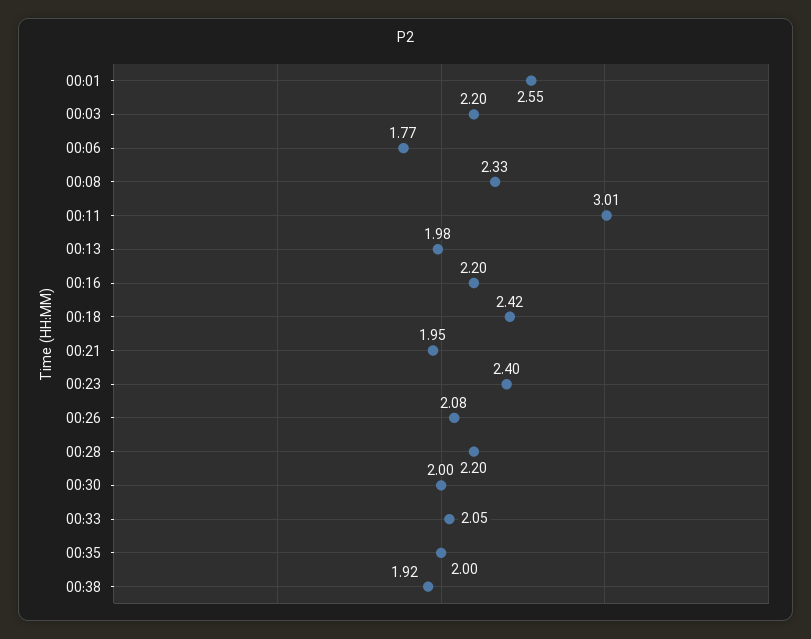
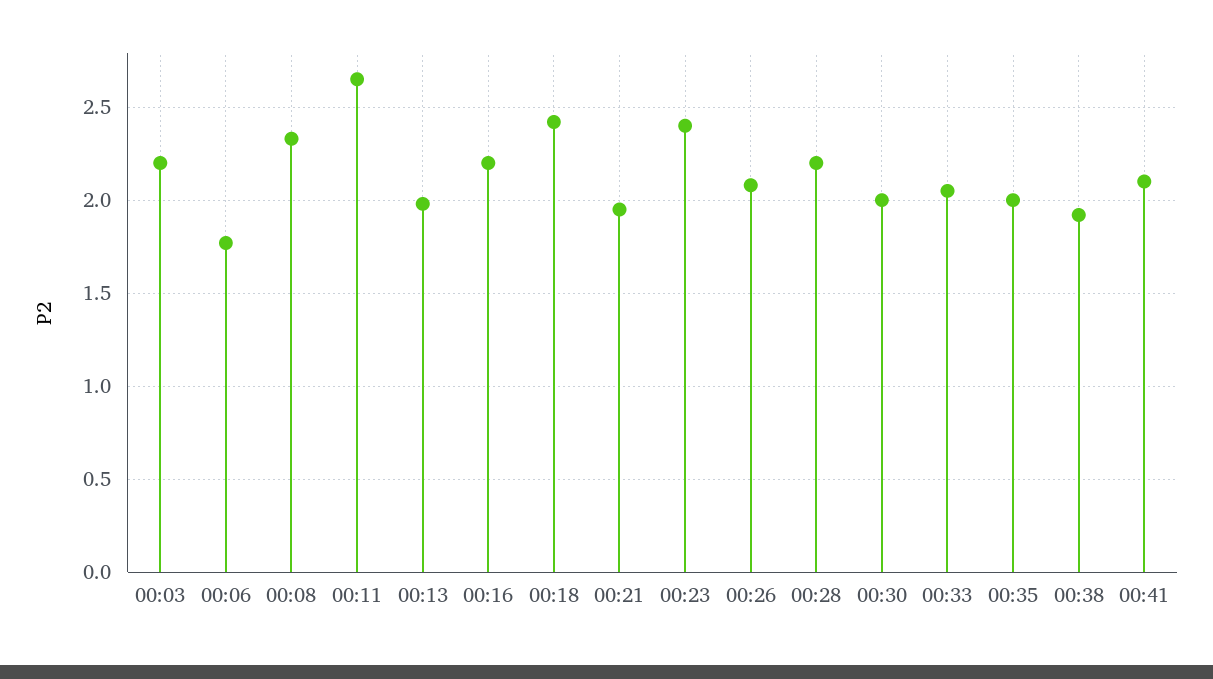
00:01: 2.55 -> none
00:11: 3.01 -> 2.65
00:41: none -> 2.1

